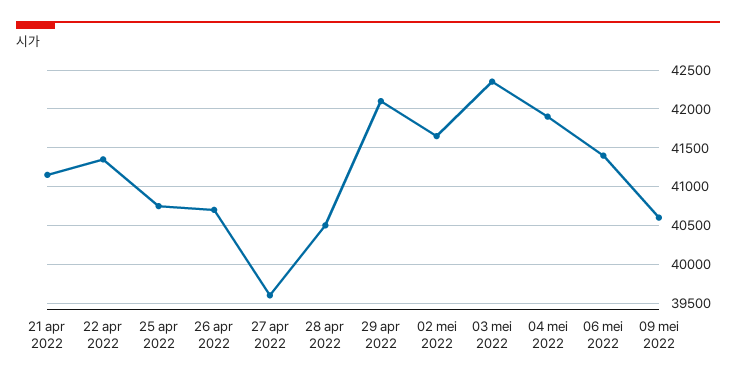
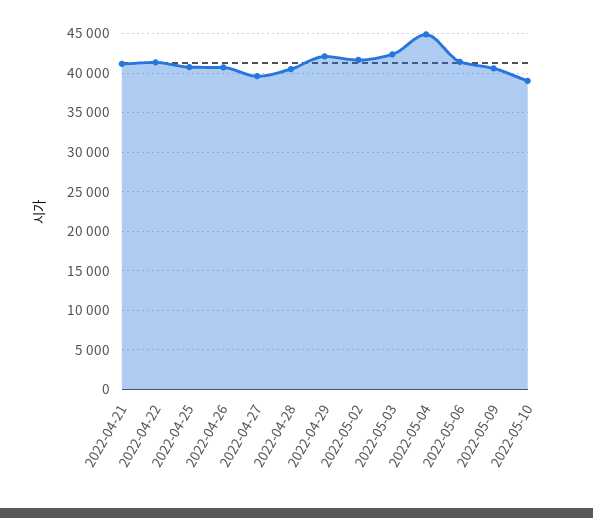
04 mei 2022: 41900 -> 45000
2022-05-10: none -> 39000

